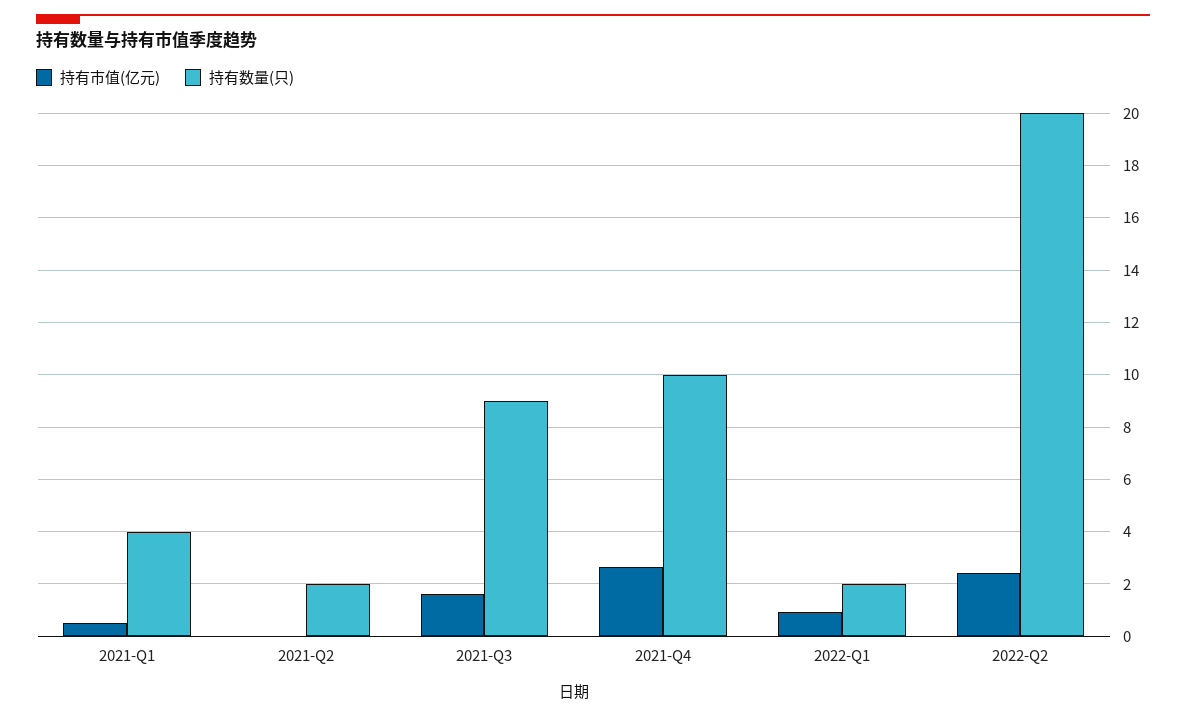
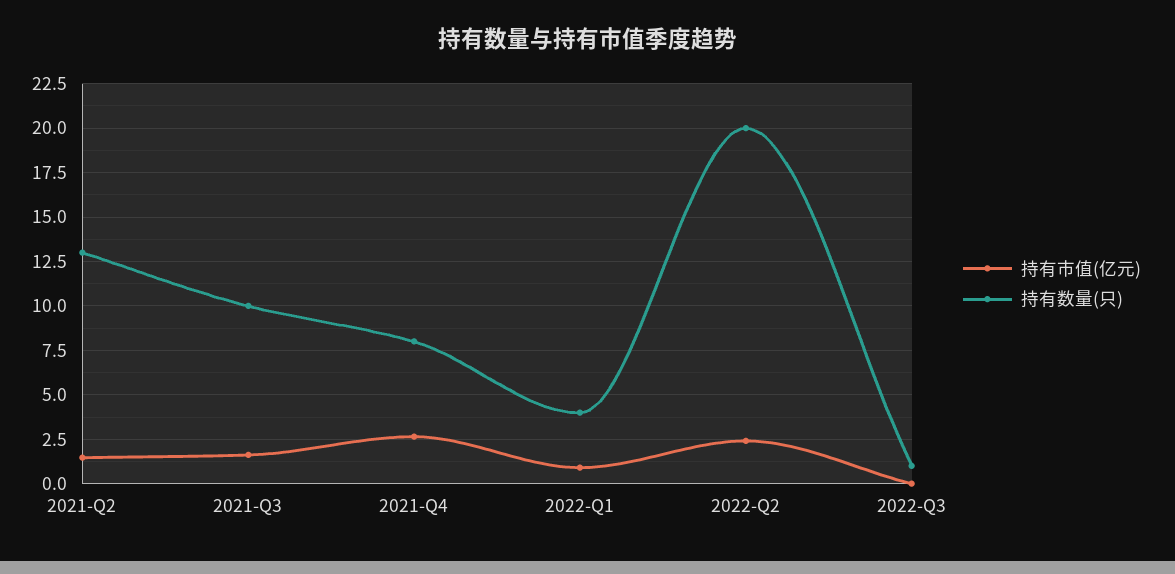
持有市值(亿元), 2021-Q1: 0.5 -> none
持有数量(只), 2021-Q1: 4 -> none
持有市值(亿元), 2021-Q2: 0 -> 1.5
持有数量(只), 2021-Q2: 2 -> 13
持有数量(只), 2021-Q3: 9 -> 10
持有数量(只), 2021-Q4: 10 -> 8
持有数量(只), 2022-Q1: 2 -> 4
持有市值(亿元), 2022-Q3: none -> 0
持有数量(只), 2022-Q3: none -> 1

